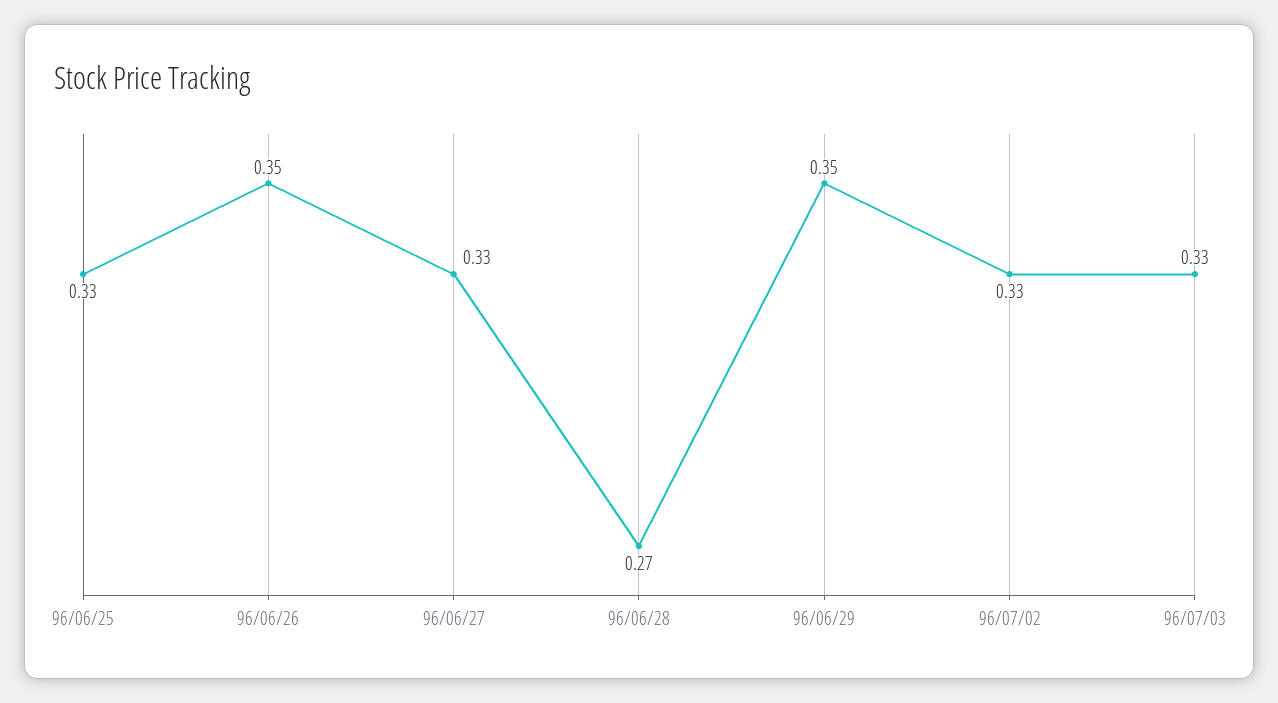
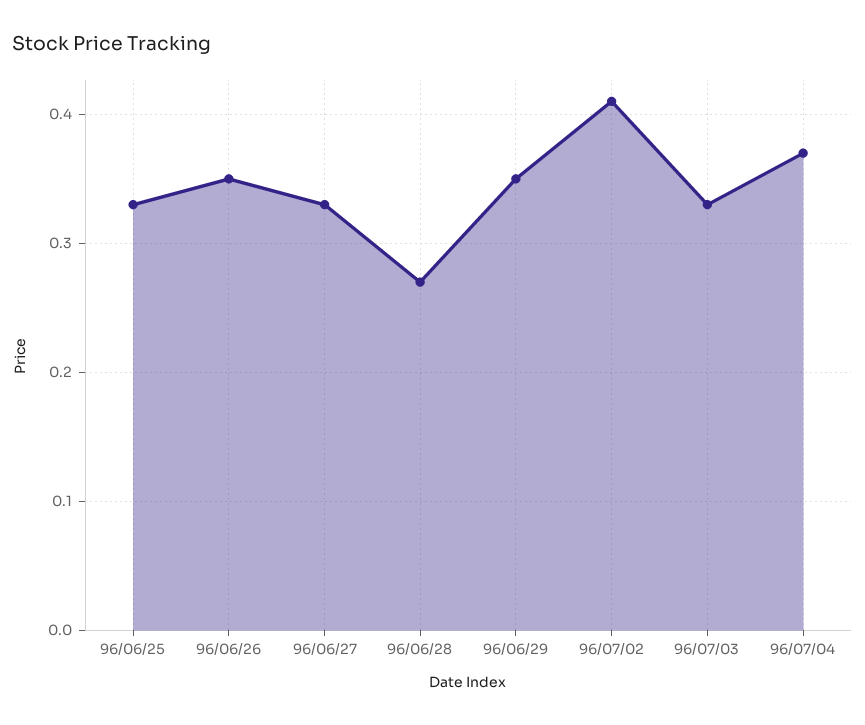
96/07/02: 0.33 -> 0.41
96/07/04: none -> 0.37

